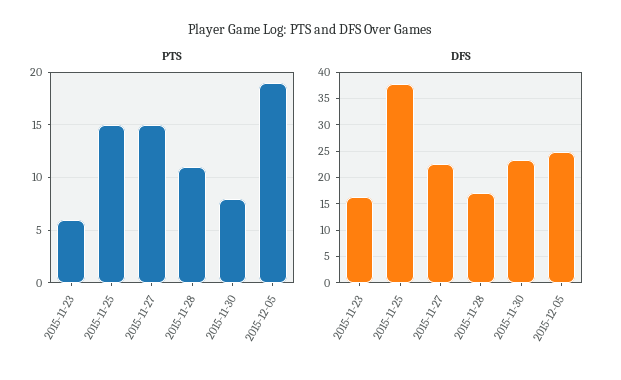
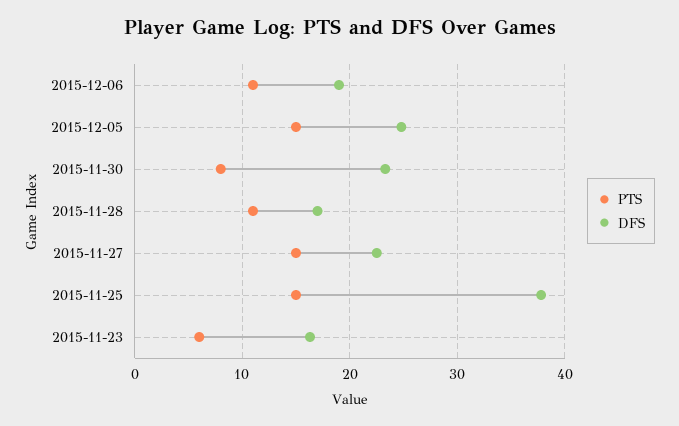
PTS, 2015-12-05: 19 -> 15
PTS, 2015-12-06: none -> 11
DFS, 2015-12-06: none -> 19

